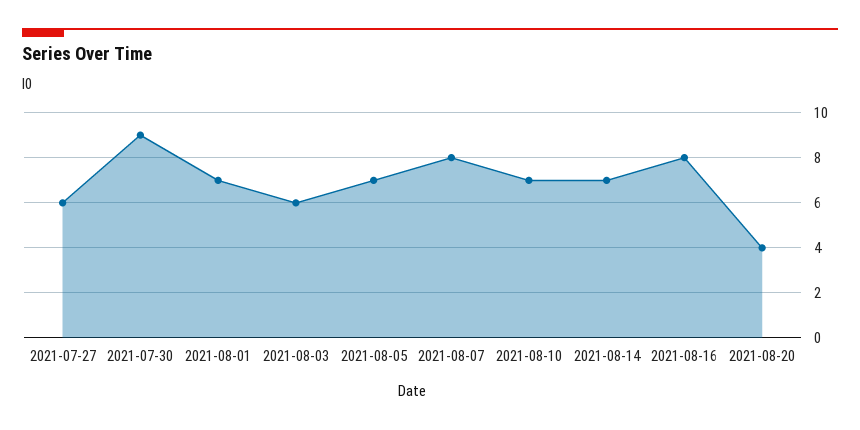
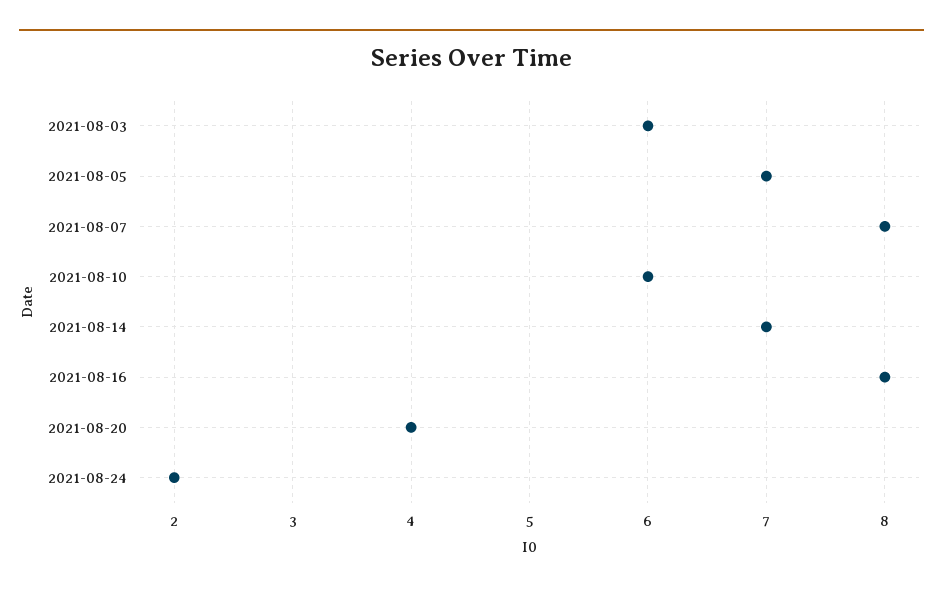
2021-07-27: 6 -> none
2021-07-30: 9 -> none
2021-08-01: 7 -> none
2021-08-10: 7 -> 6
2021-08-24: none -> 2

